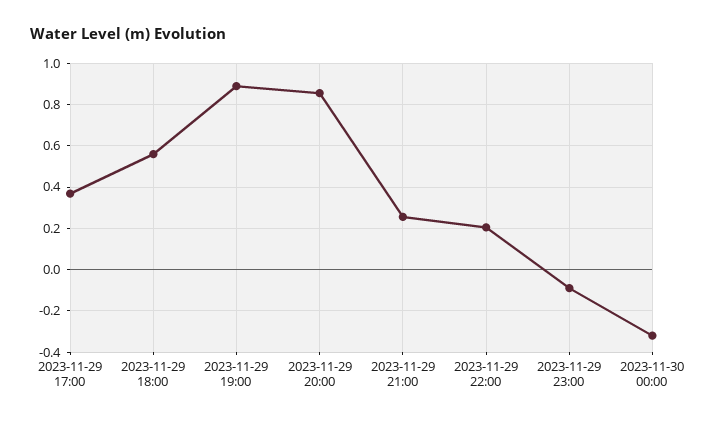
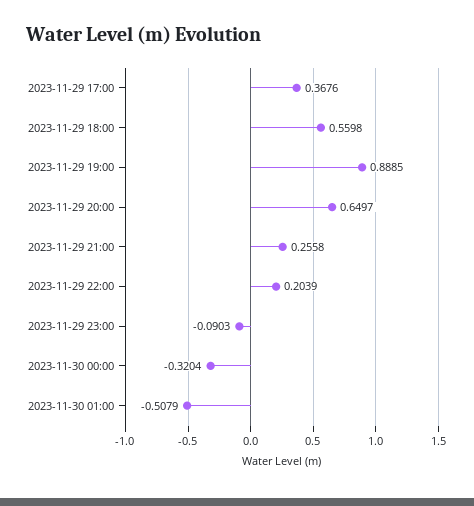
2023-11-29 20:00: 0.85 -> 0.6497
2023-11-30 01:00: none -> -0.5079

